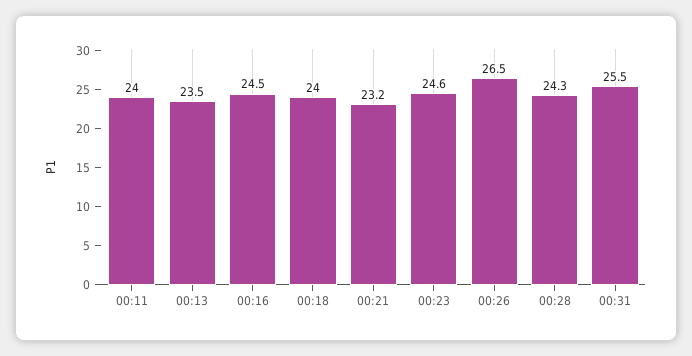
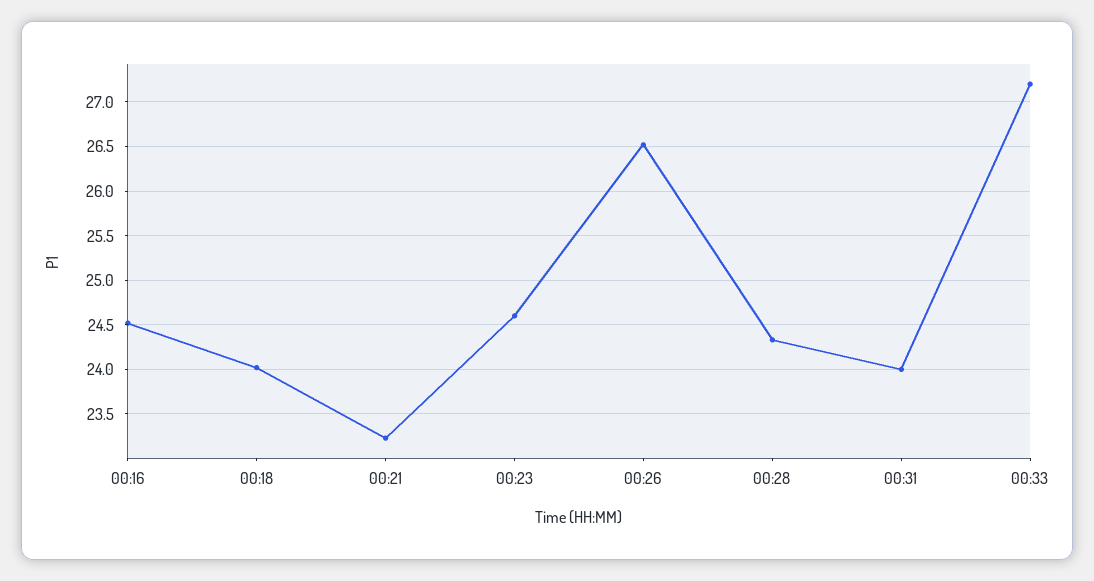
00:11: 24 -> none
00:13: 23.5 -> none
00:31: 25.5 -> 24
00:33: none -> 27.2

